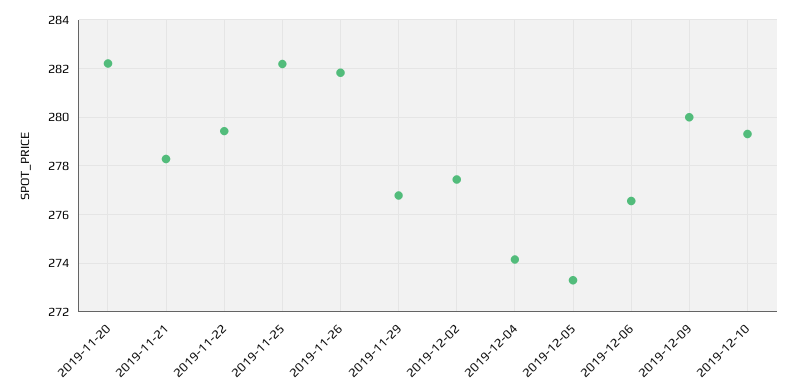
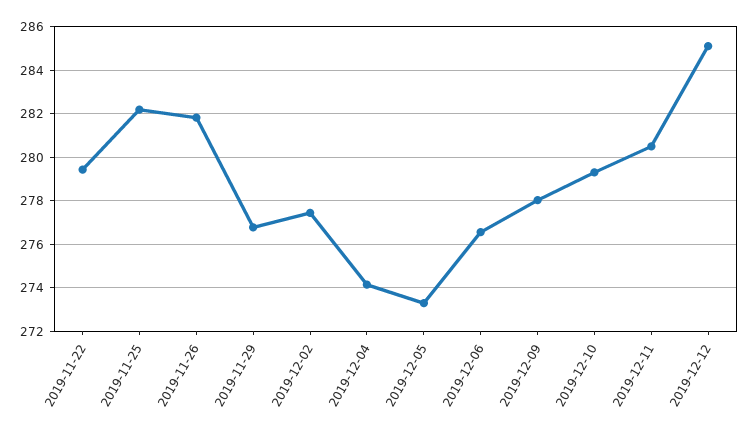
2019-11-20: 282.25 -> none
2019-11-21: 278.25 -> none
2019-12-09: 280 -> 278
2019-12-11: none -> 280.5
2019-12-12: none -> 285

